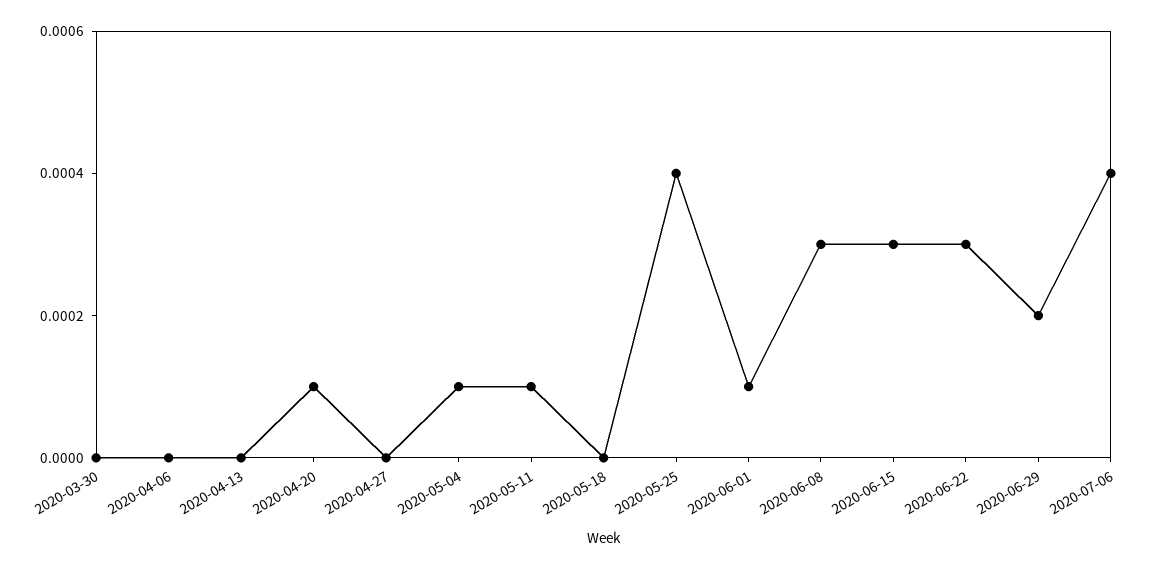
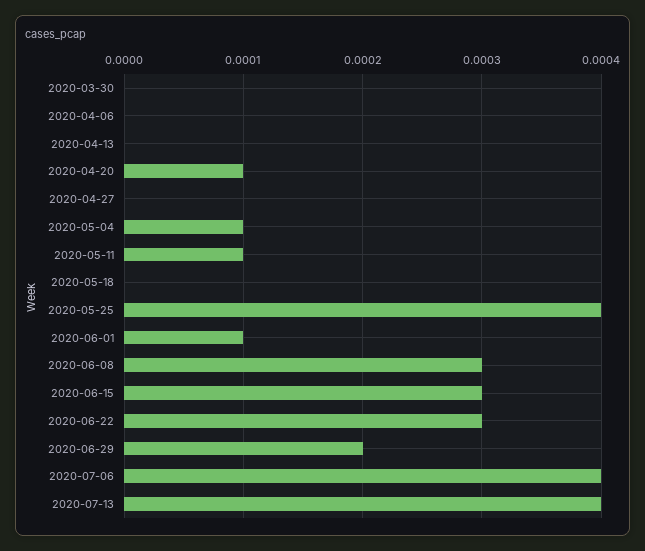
2020-07-13: none -> 0.0004

